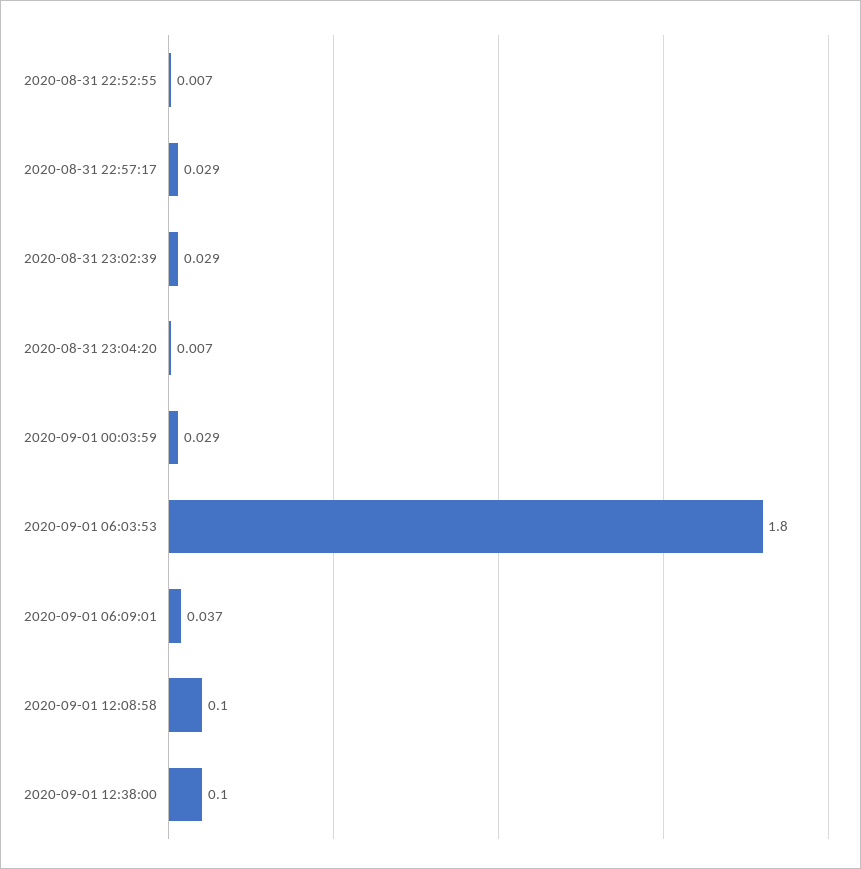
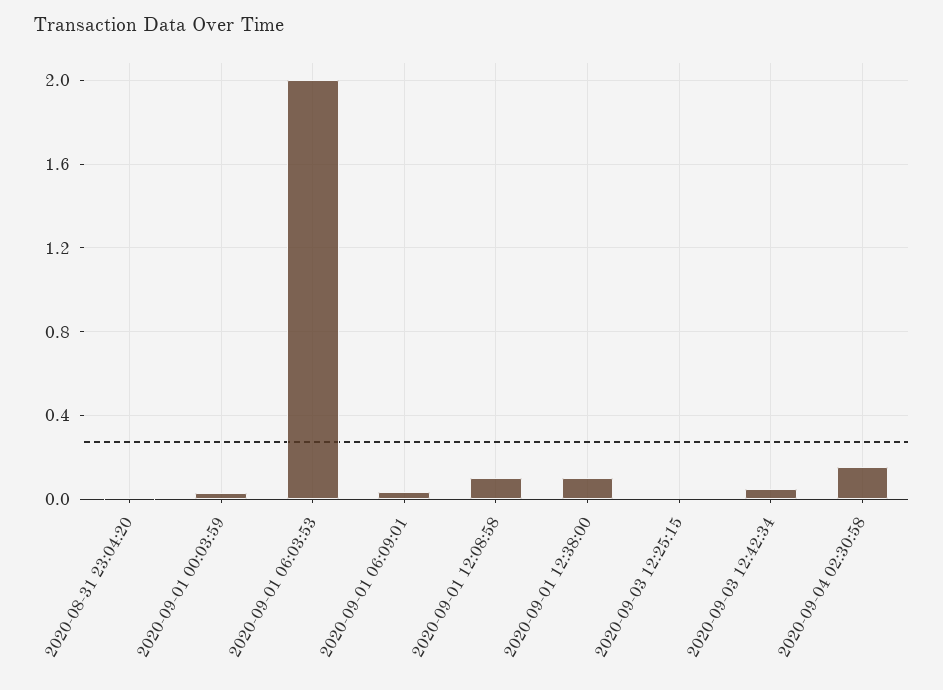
2020-08-31 22:52:55: 0.007 -> none
2020-08-31 22:57:17: 0.029 -> none
2020-08-31 23:02:39: 0.029 -> none
2020-09-01 06:03:53: 1.8 -> 2
2020-09-03 12:25:15: none -> 0
2020-09-03 12:42:34: none -> 0.05
2020-09-04 02:30:58: none -> 0.15

